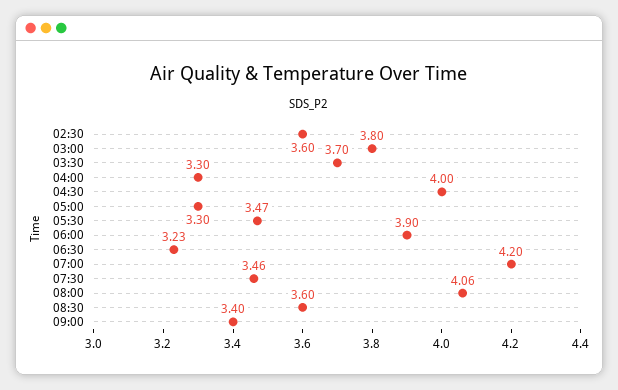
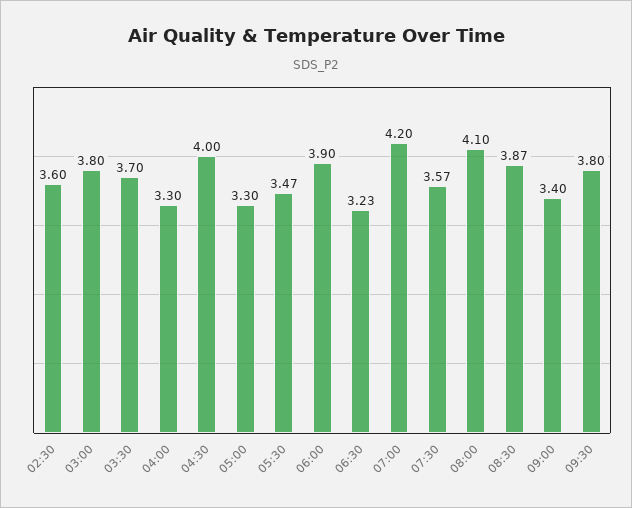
07:30: 3.46 -> 3.57
08:00: 4.06 -> 4.1
08:30: 3.6 -> 3.87
09:30: none -> 3.8

